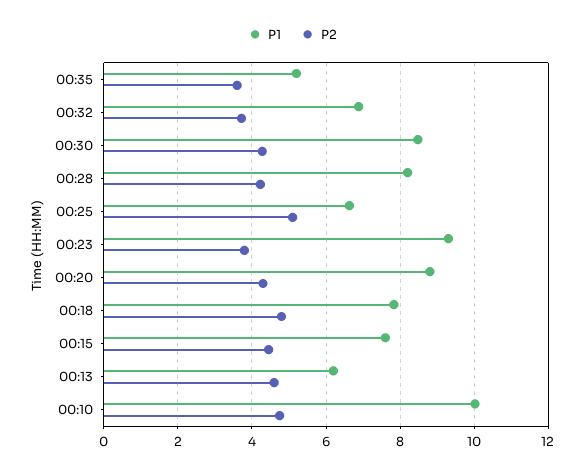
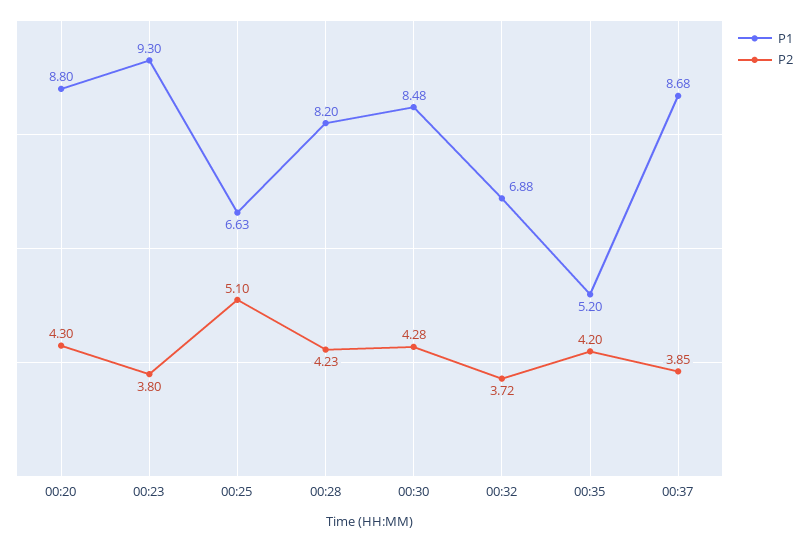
P2, 00:35: 3.6 -> 4.2
P1, 00:18: 7.8 -> none
P2, 00:18: 4.8 -> none
P1, 00:15: 7.6 -> none
P2, 00:15: 4.4 -> none
P1, 00:13: 6.2 -> none
P2, 00:13: 4.6 -> none
P1, 00:10: 10 -> none
P2, 00:10: 4.8 -> none
P1, 00:37: none -> 8.68
P2, 00:37: none -> 3.85

